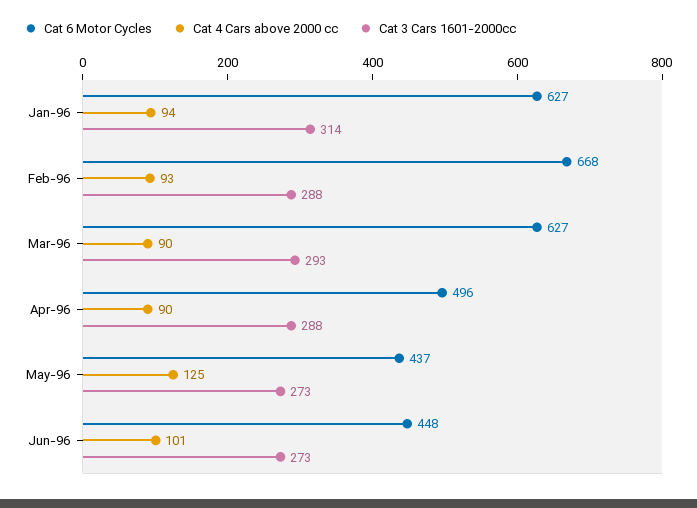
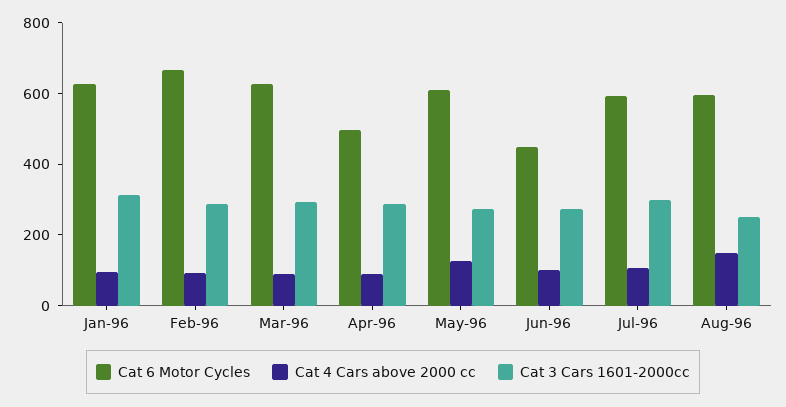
Cat 6 Motor Cycles, May-96: 437 -> 600
Cat 6 Motor Cycles, Jul-96: none -> 600
Cat 4 Cars above 2000 cc, Jul-96: none -> 100
Cat 3 Cars 1601-2000cc, Jul-96: none -> 300
Cat 6 Motor Cycles, Aug-96: none -> 600
Cat 4 Cars above 2000 cc, Aug-96: none -> 150
Cat 3 Cars 1601-2000cc, Aug-96: none -> 250

